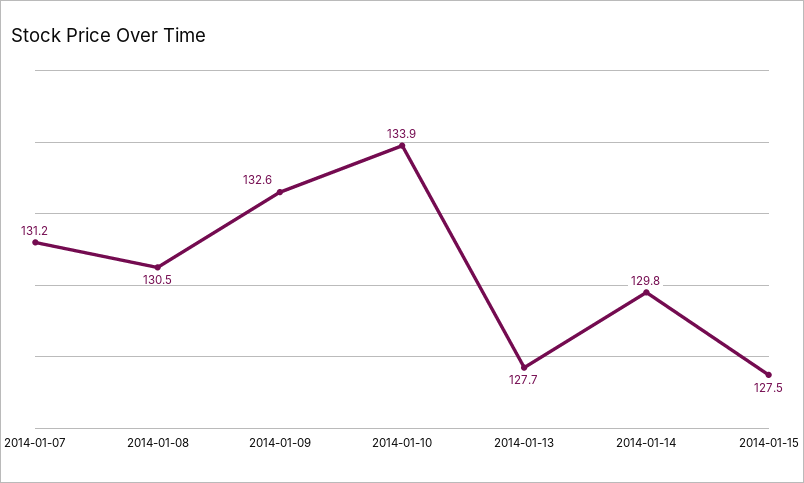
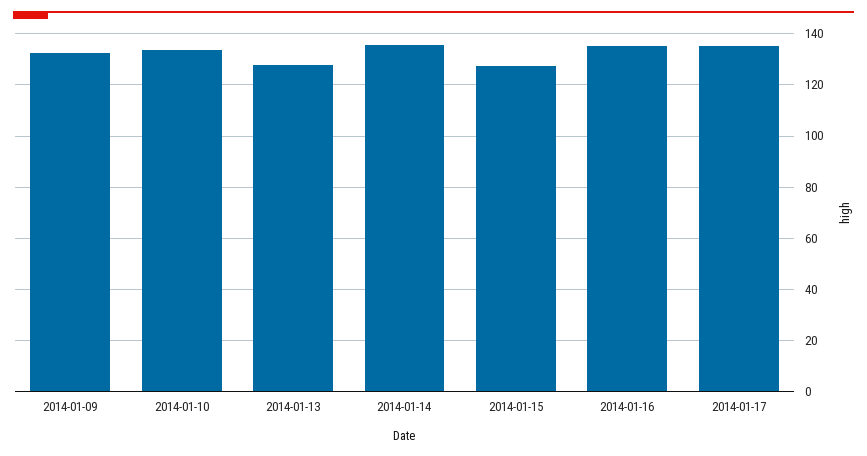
2014-01-07: 131.2 -> none
2014-01-08: 130.5 -> none
2014-01-14: 129.8 -> 135
2014-01-16: none -> 135
2014-01-17: none -> 135

